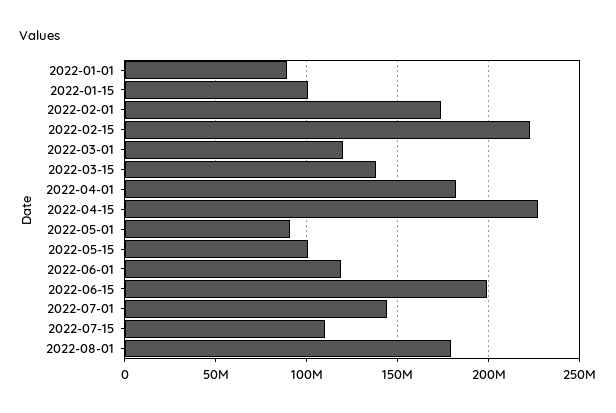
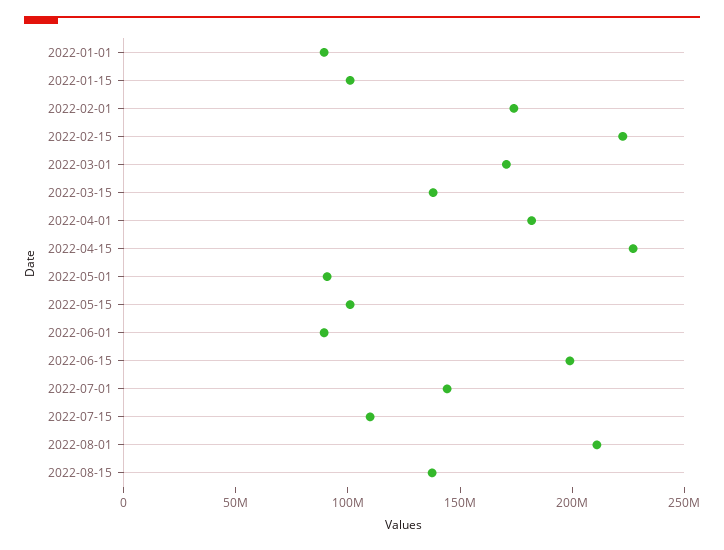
2022-03-01: 120000000 -> 170000000
2022-06-01: 120000000 -> 90000000
2022-08-01: 180000000 -> 210000000
2022-08-15: none -> 140000000

